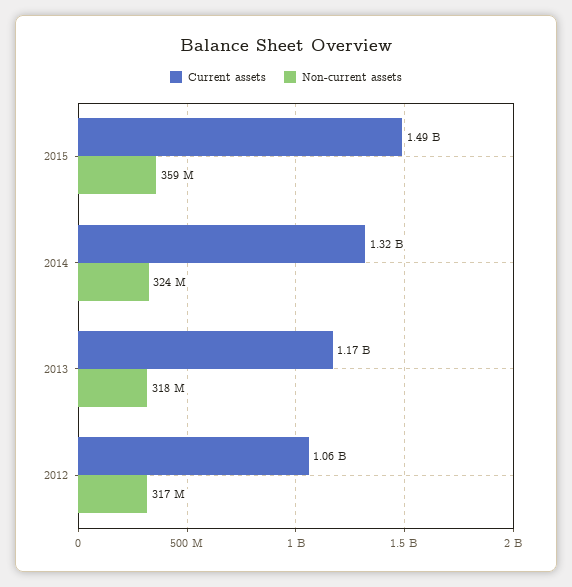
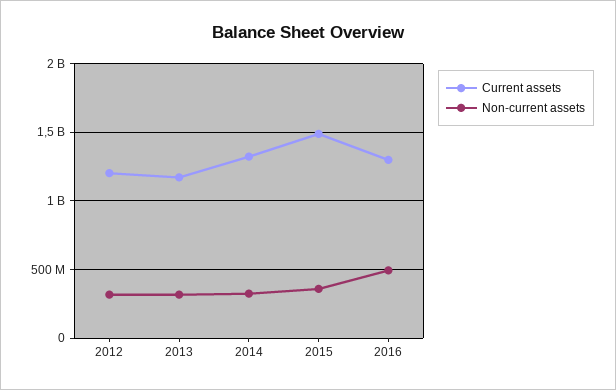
Current assets, 2012: 1060000000 -> 1200000000
Current assets, 2016: none -> 1300000000
Non-current assets, 2016: none -> 500000000

